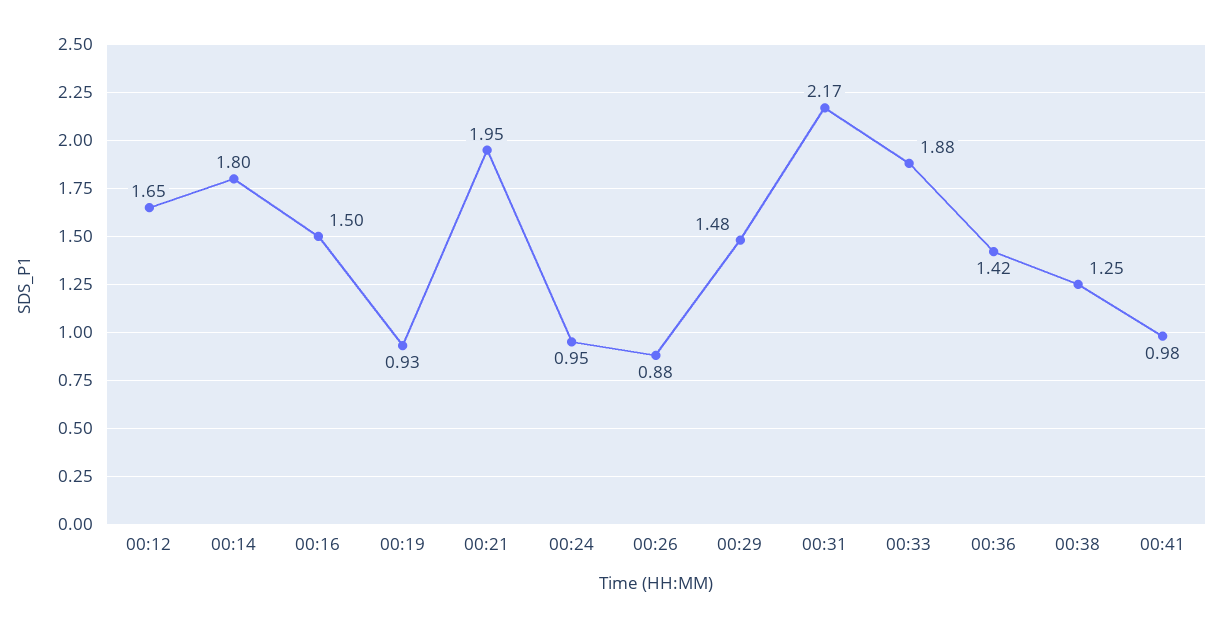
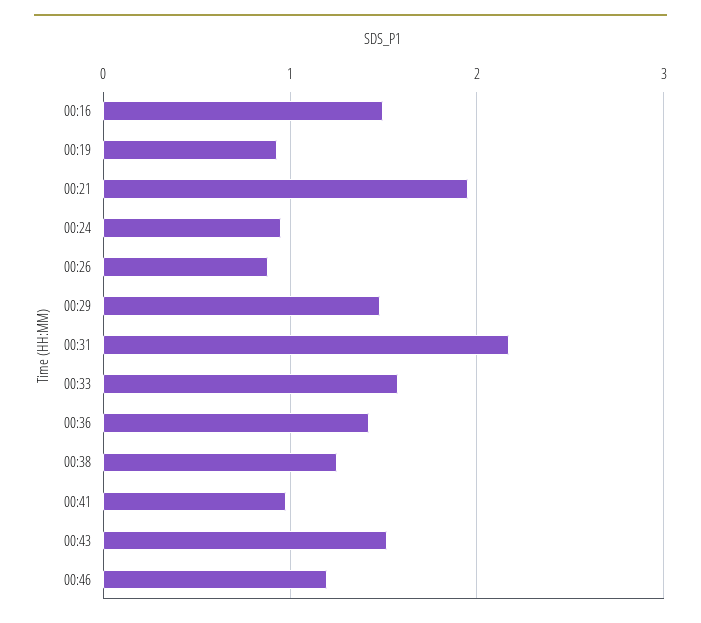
00:12: 1.65 -> none
00:14: 1.8 -> none
00:33: 1.88 -> 1.6
00:43: none -> 1.5
00:46: none -> 1.2

